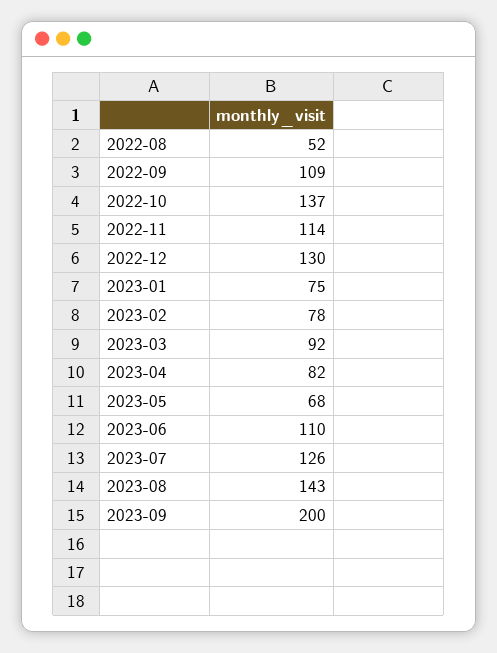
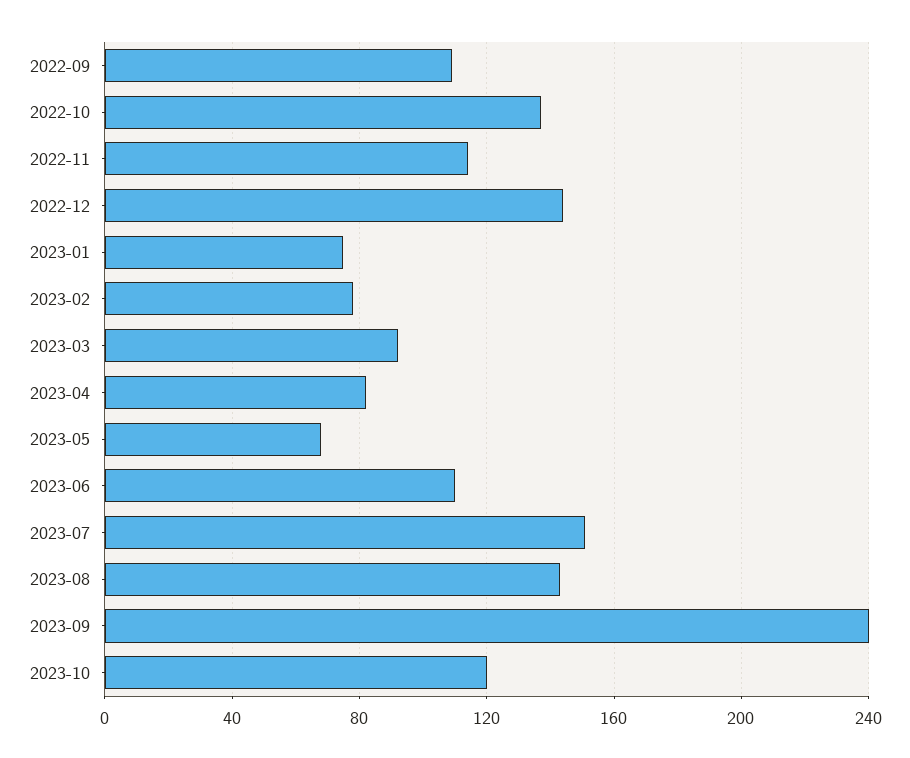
2022-08: 52 -> none
2022-12: 130 -> 145
2023-07: 126 -> 150
2023-09: 200 -> 240
2023-10: none -> 120

